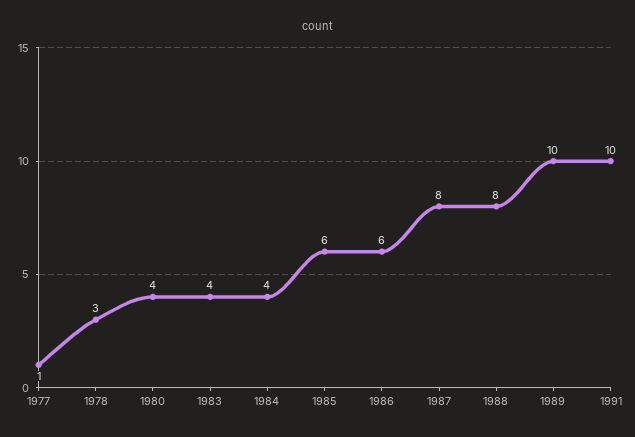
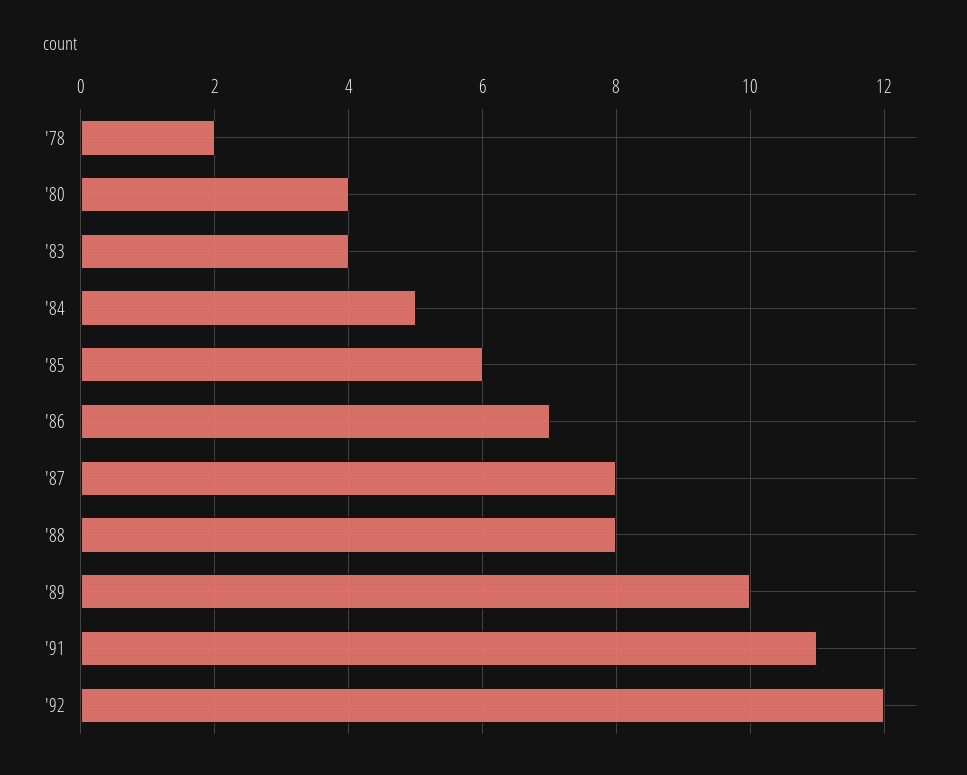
1977: 1 -> none
1978: 3 -> 2
1984: 4 -> 5
1986: 6 -> 7
1991: 10 -> 11
'92: none -> 12

